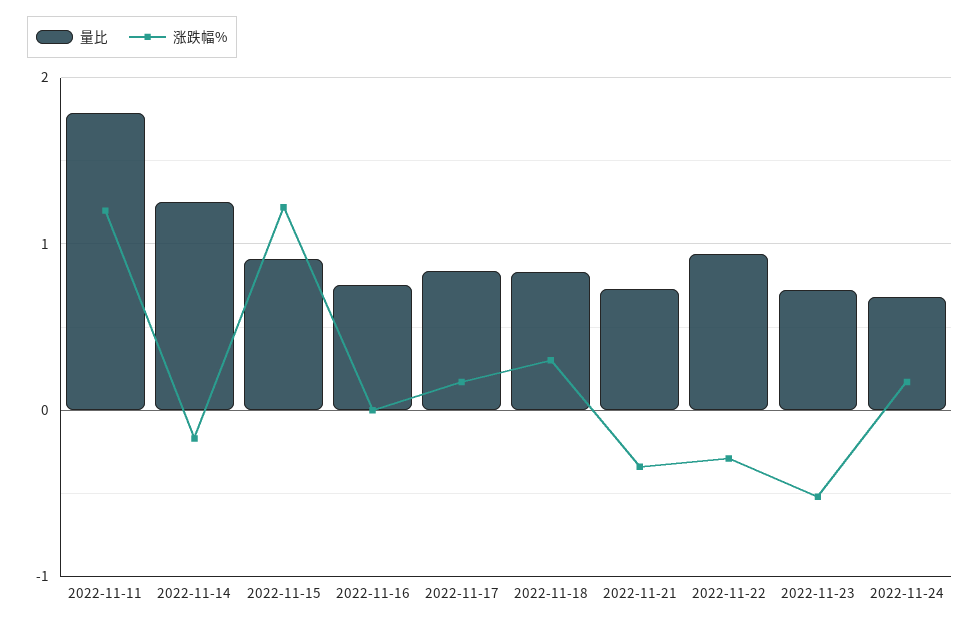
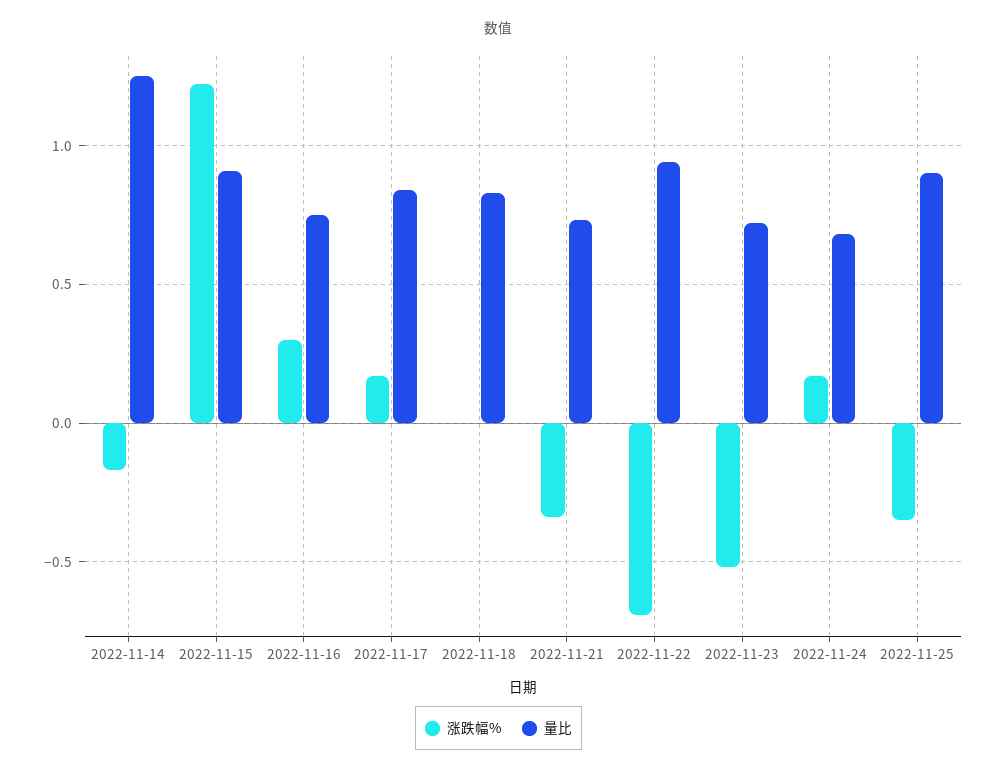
量比, 2022-11-11: 1.8 -> none
涨跌幅%, 2022-11-11: 1.2 -> none
涨跌幅%, 2022-11-16: 0 -> 0.3
涨跌幅%, 2022-11-18: 0.3 -> 0
涨跌幅%, 2022-11-22: -0.3 -> -0.7
涨跌幅%, 2022-11-25: none -> -0.35
量比, 2022-11-25: none -> 0.9

